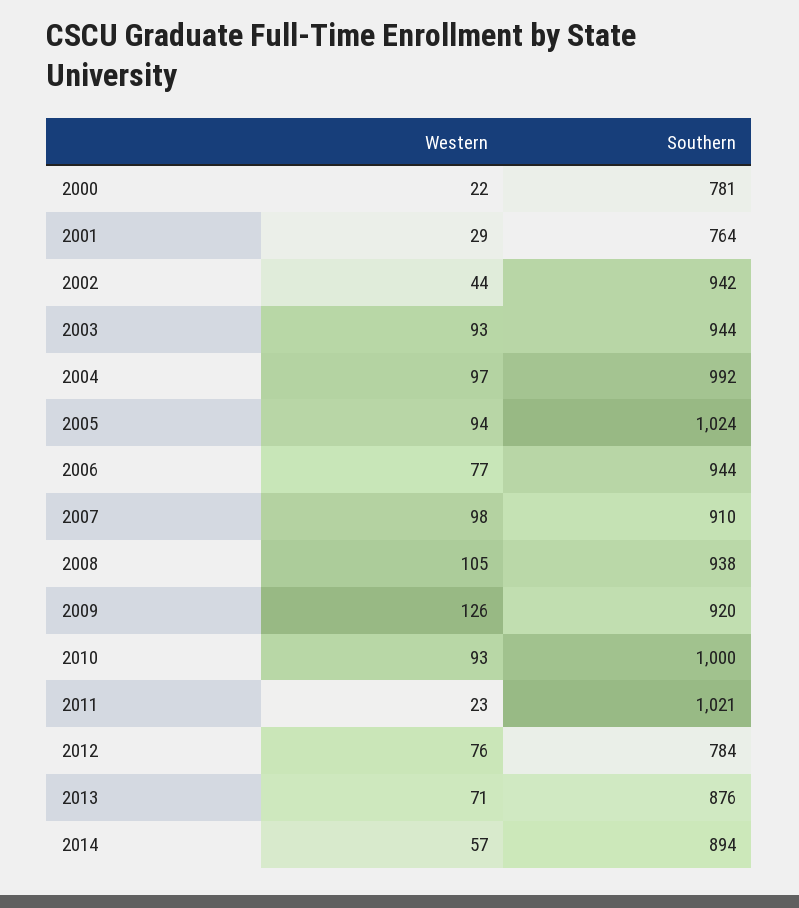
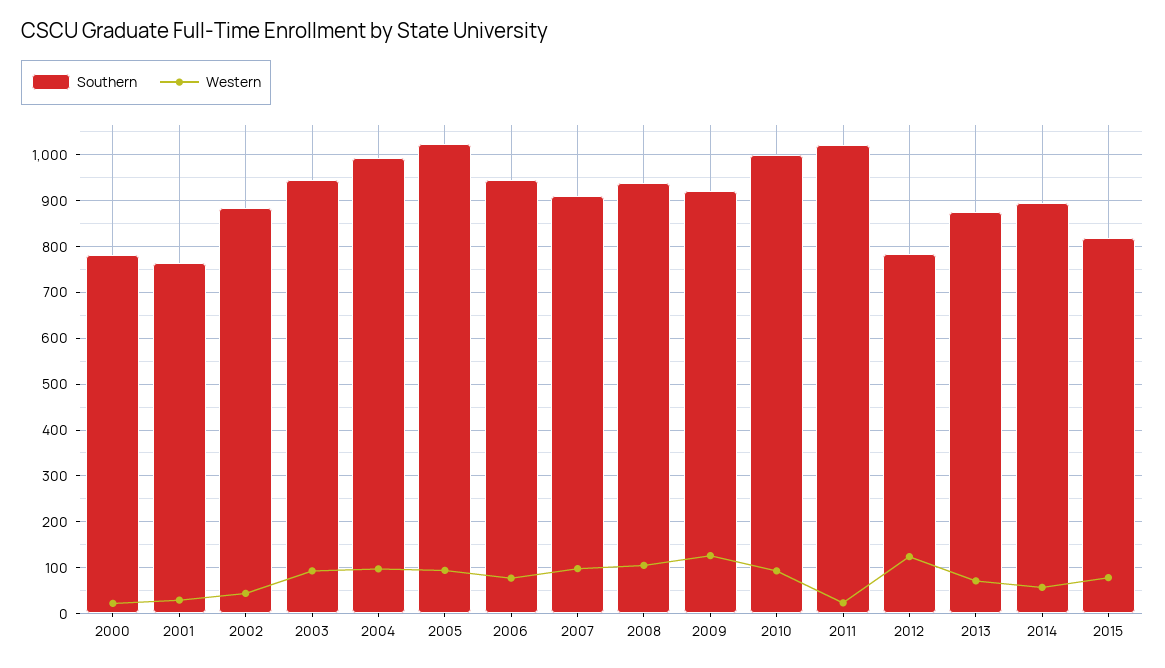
Southern, 2002: 942 -> 880
Western, 2012: 76 -> 120
Southern, 2015: none -> 820
Western, 2015: none -> 80

